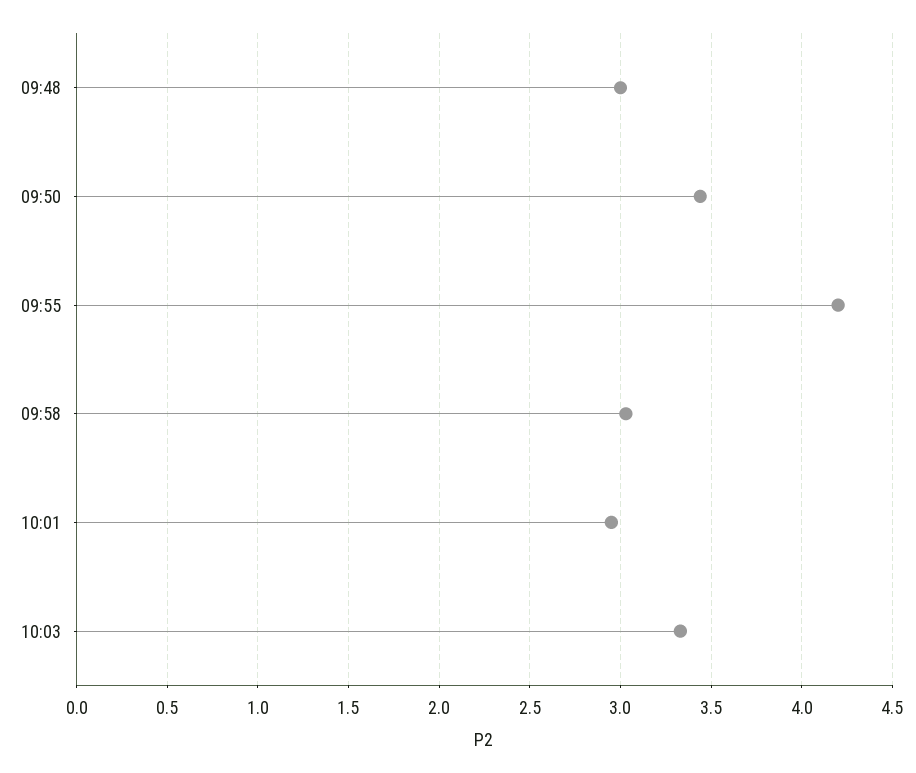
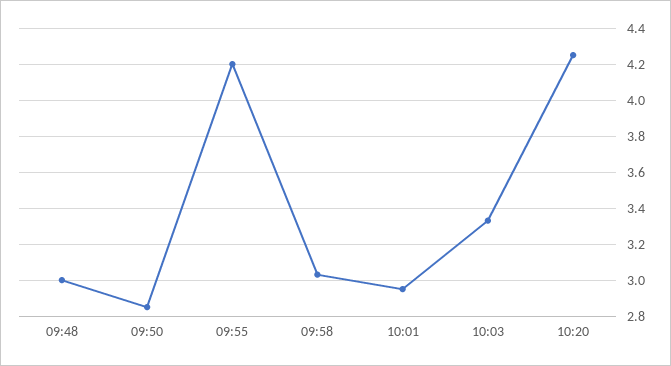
09:50: 3.45 -> 2.85
10:20: none -> 4.25

